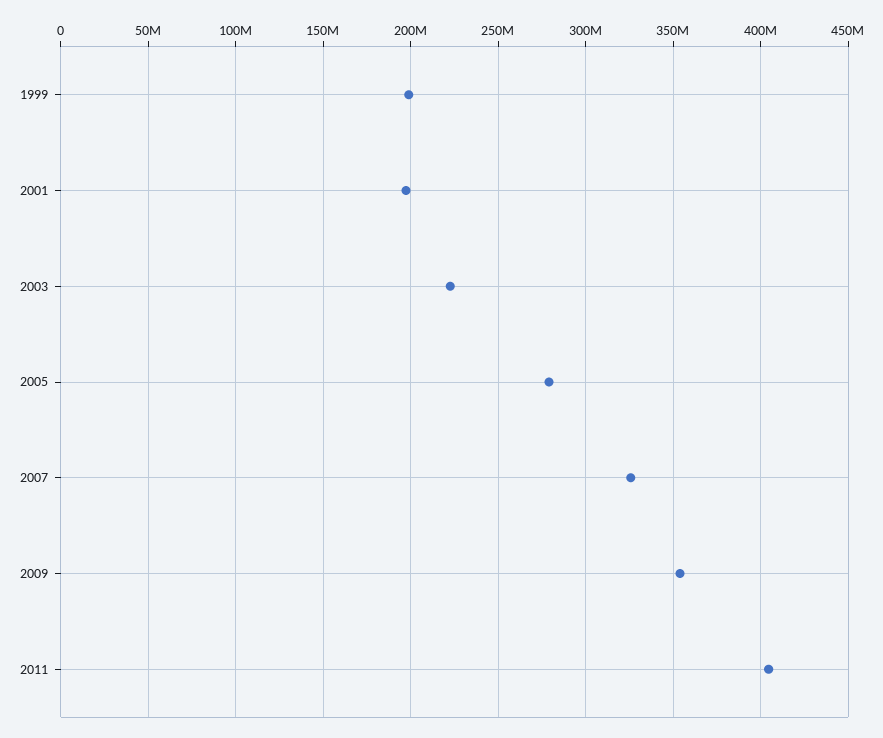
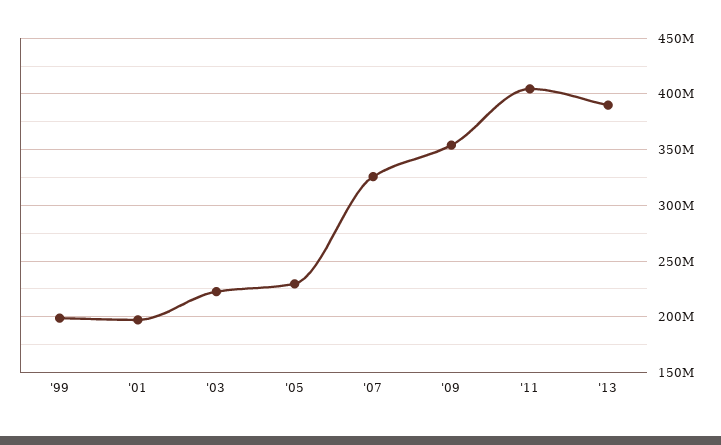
2005: 280000000 -> 230000000
'13: none -> 390000000

